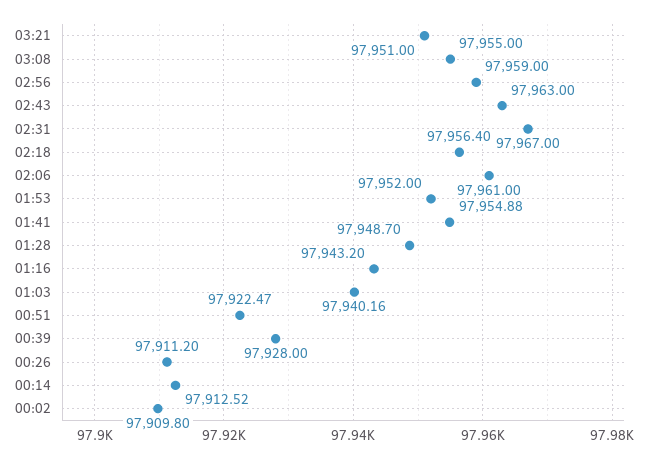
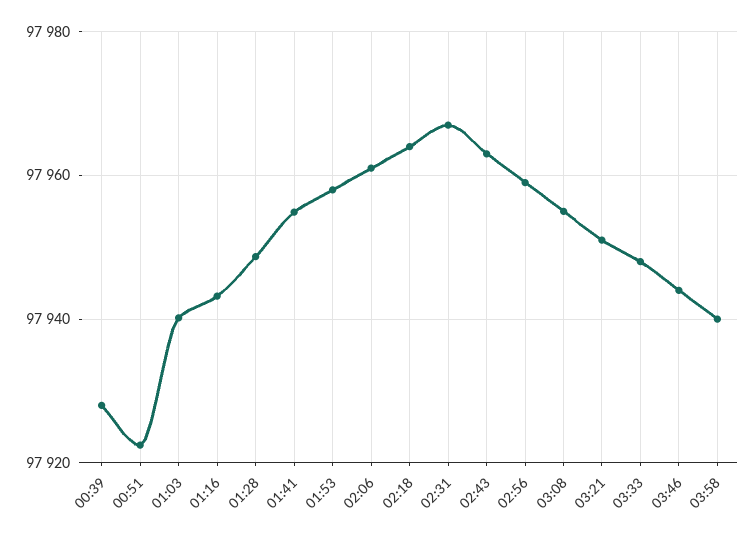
02:18: 97956.4 -> 97964
01:53: 97952 -> 97958
00:26: 97911.2 -> none
00:14: 97912.52 -> none
00:02: 97909.8 -> none
03:33: none -> 97948
03:46: none -> 97944
03:58: none -> 97940

